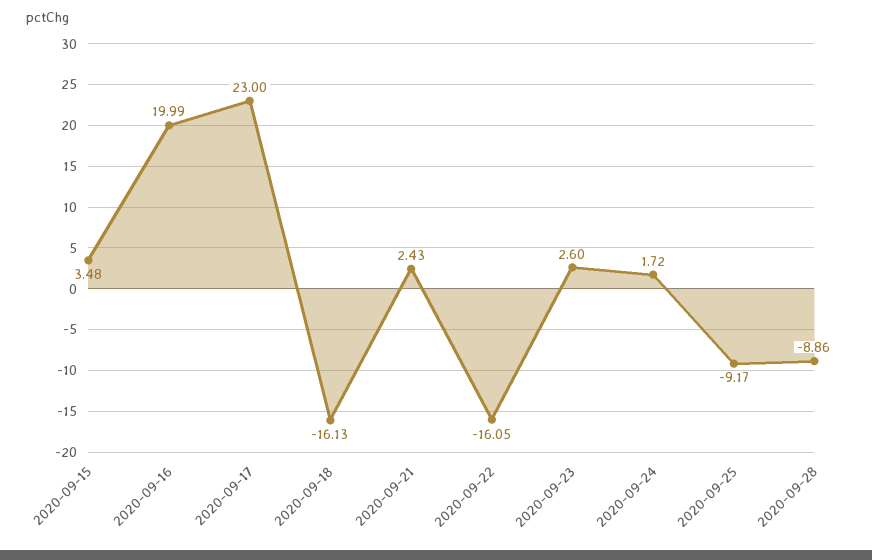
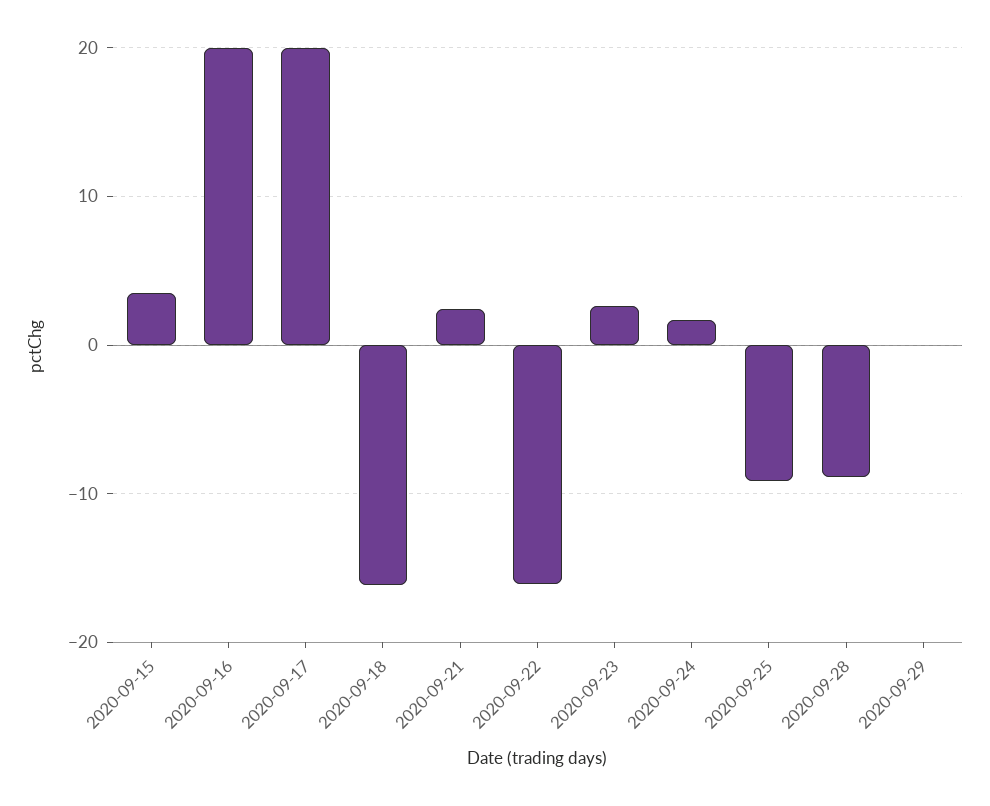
2020-09-17: 23 -> 20
2020-09-29: none -> 0

